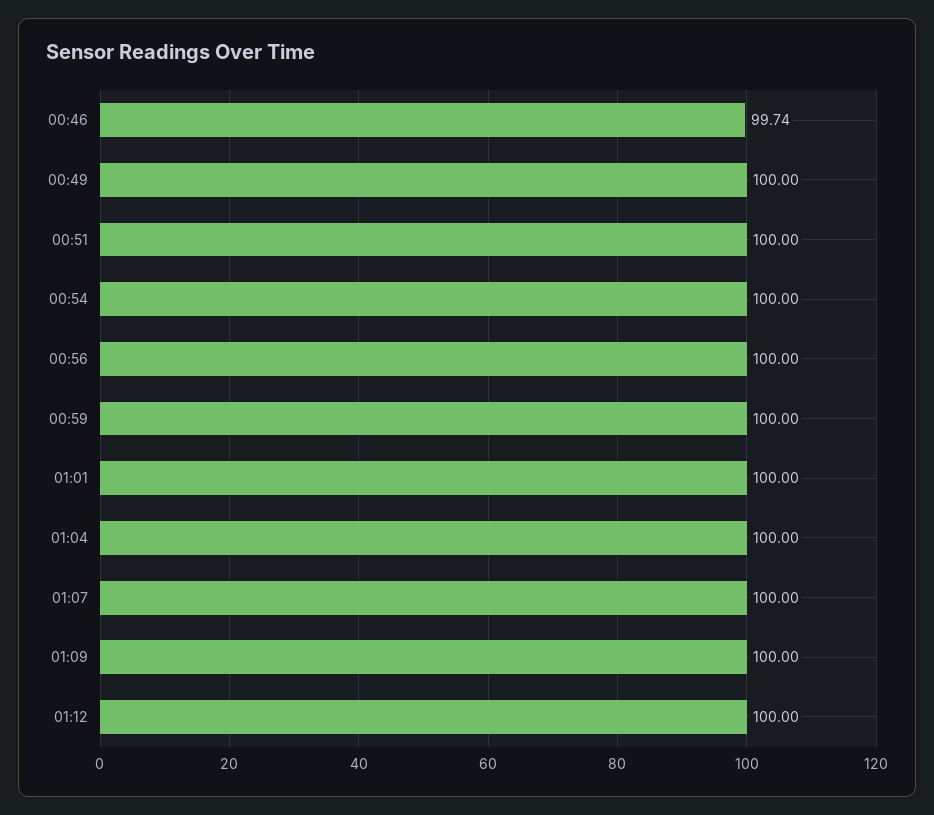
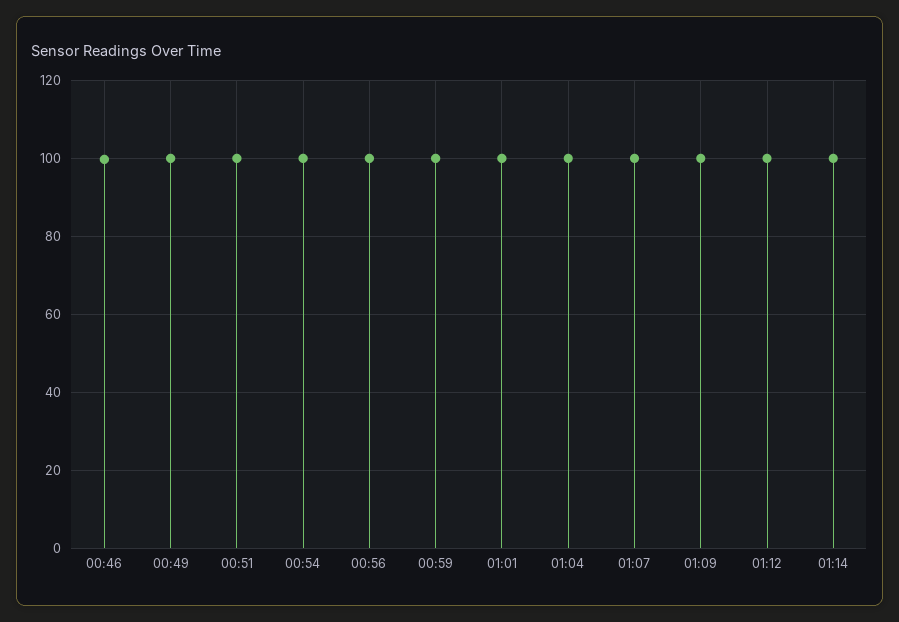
01:14: none -> 100

